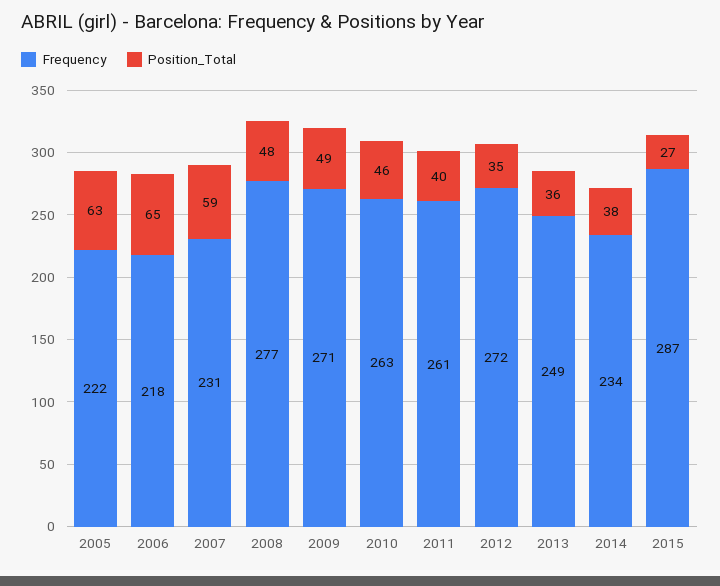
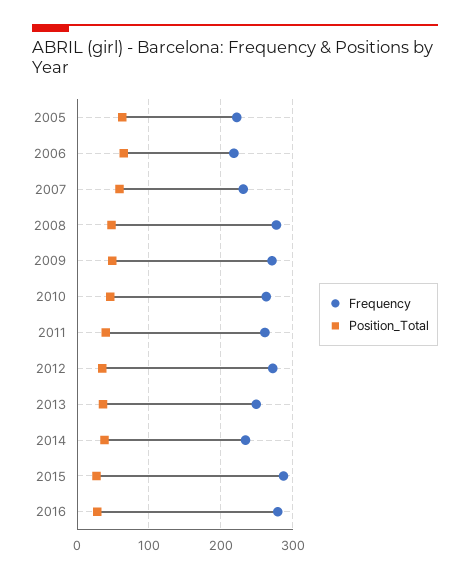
Frequency, 2016: none -> 280
Position_Total, 2016: none -> 30

